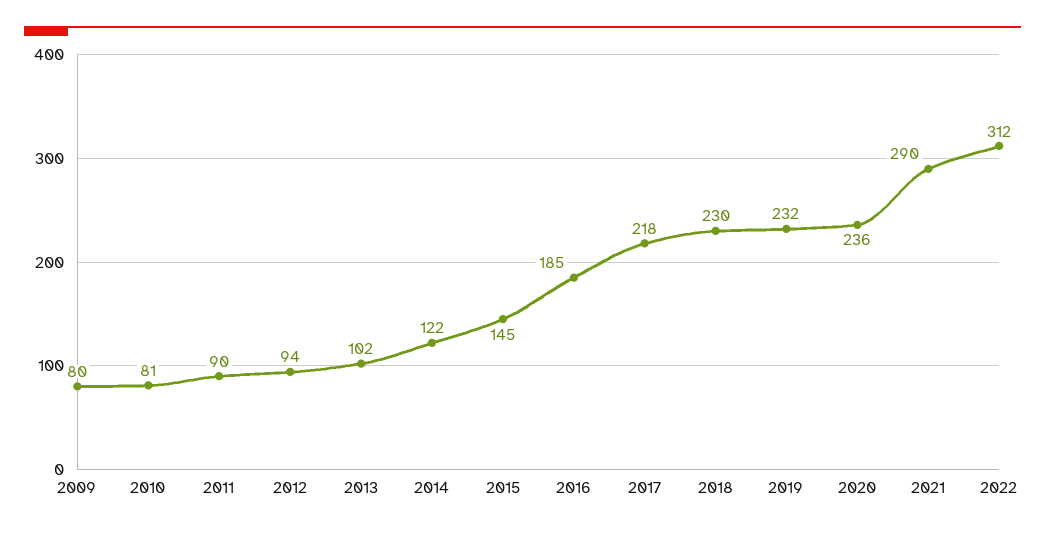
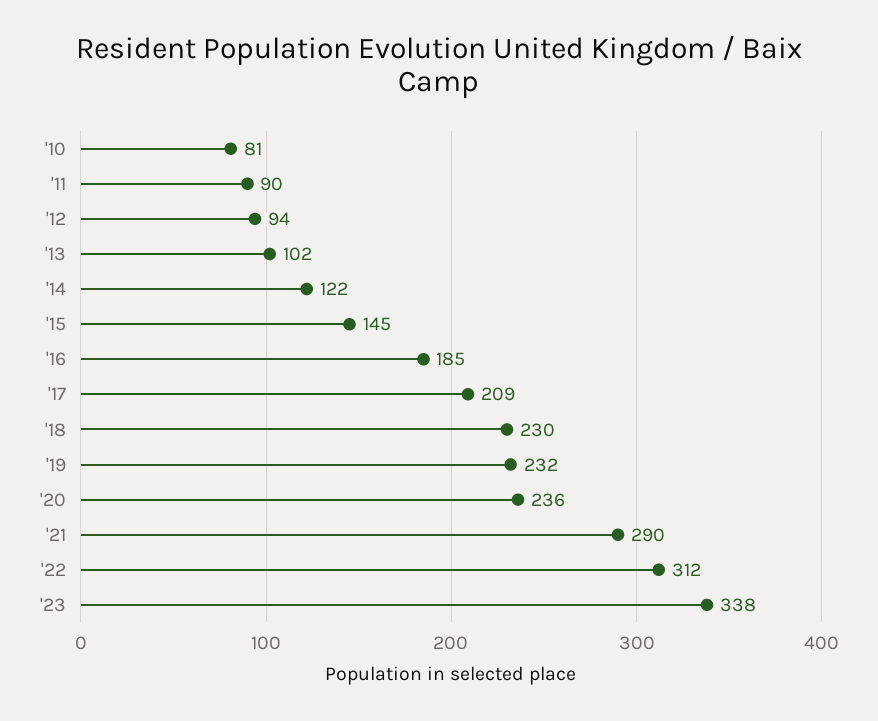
2009: 80 -> none
2017: 218 -> 209
'23: none -> 338

